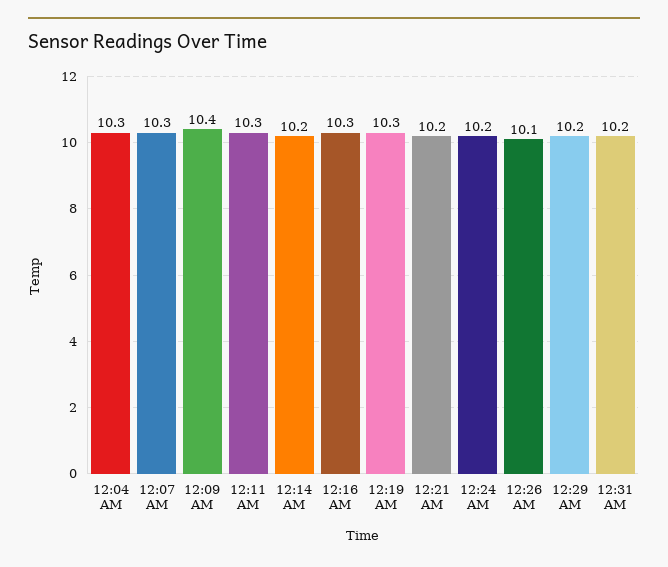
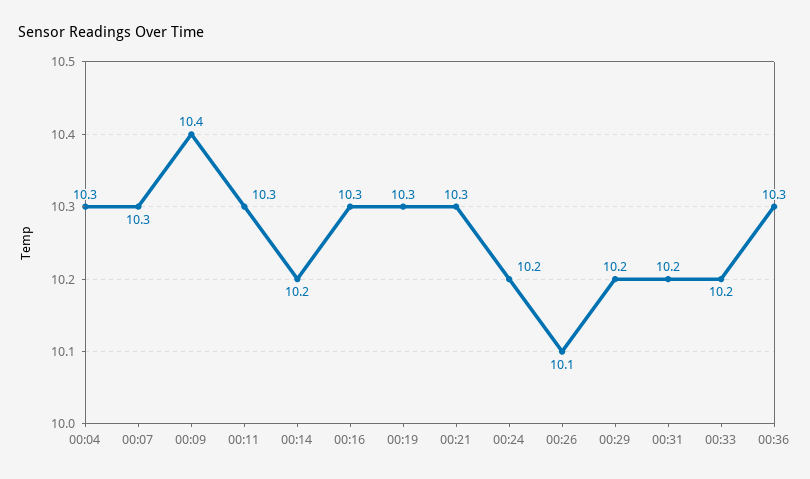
12:21 AM: 10.2 -> 10.3
00:33: none -> 10.2
00:36: none -> 10.3

